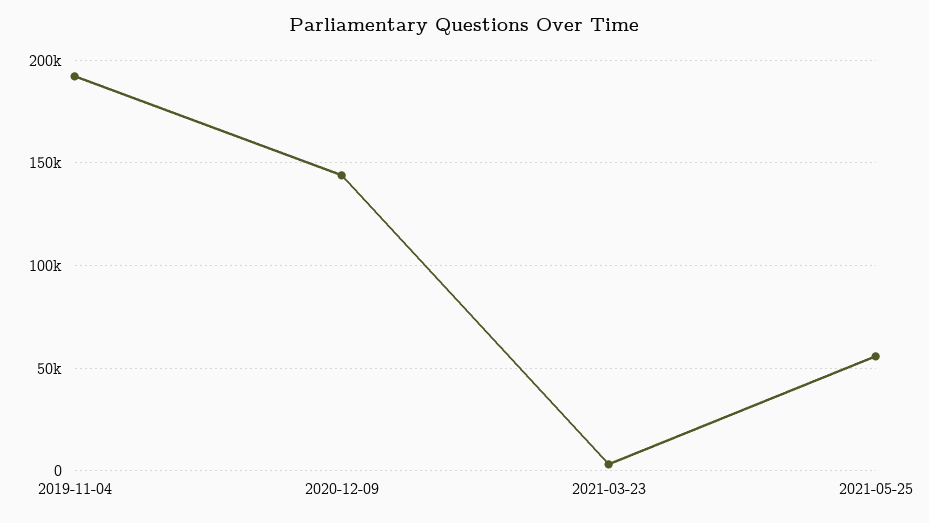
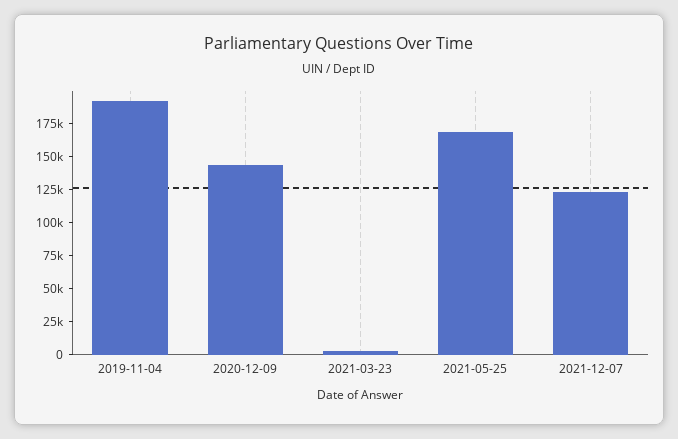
2021-05-25: 55000 -> 175000
2021-12-07: none -> 125000

